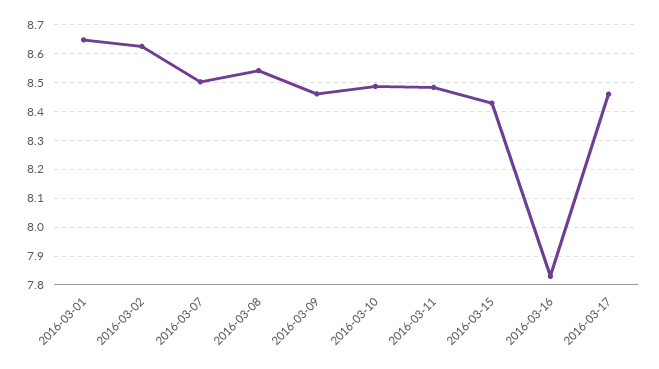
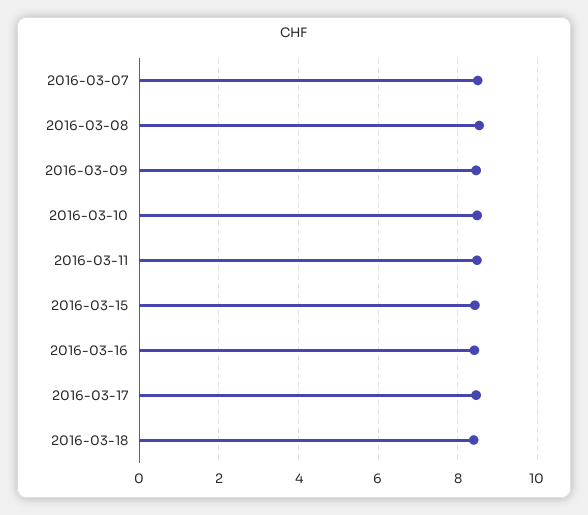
2016-03-01: 8.65 -> none
2016-03-02: 8.625 -> none
2016-03-16: 7.825 -> 8.4
2016-03-18: none -> 8.4

